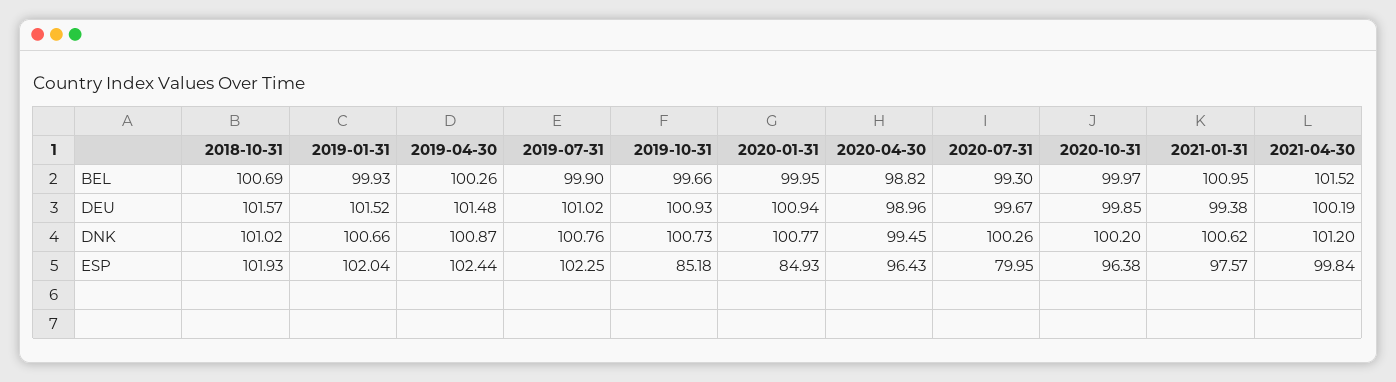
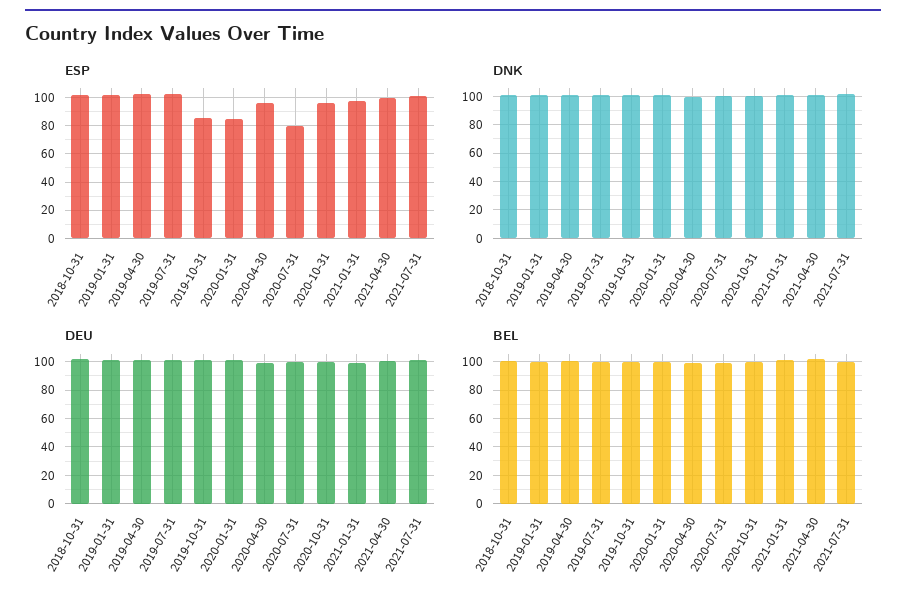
ESP, 2021-07-31: none -> 100
DNK, 2021-07-31: none -> 100
DEU, 2021-07-31: none -> 100
BEL, 2021-07-31: none -> 100

